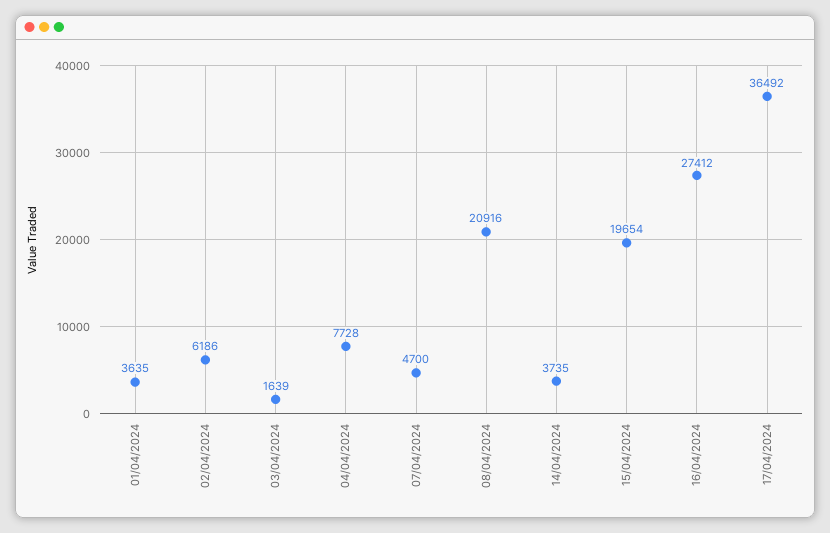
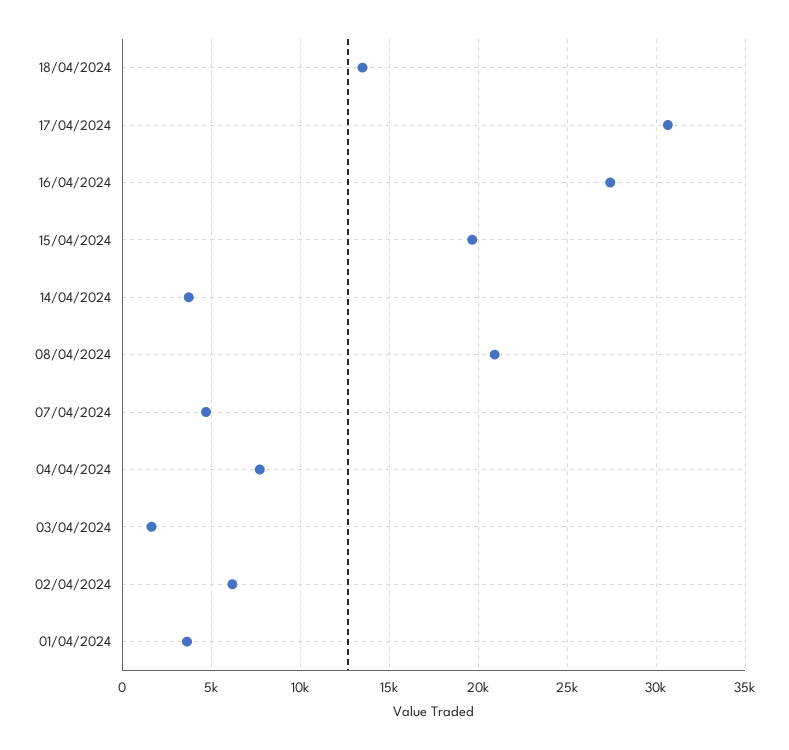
17/04/2024: 36492 -> 30500
18/04/2024: none -> 13500

